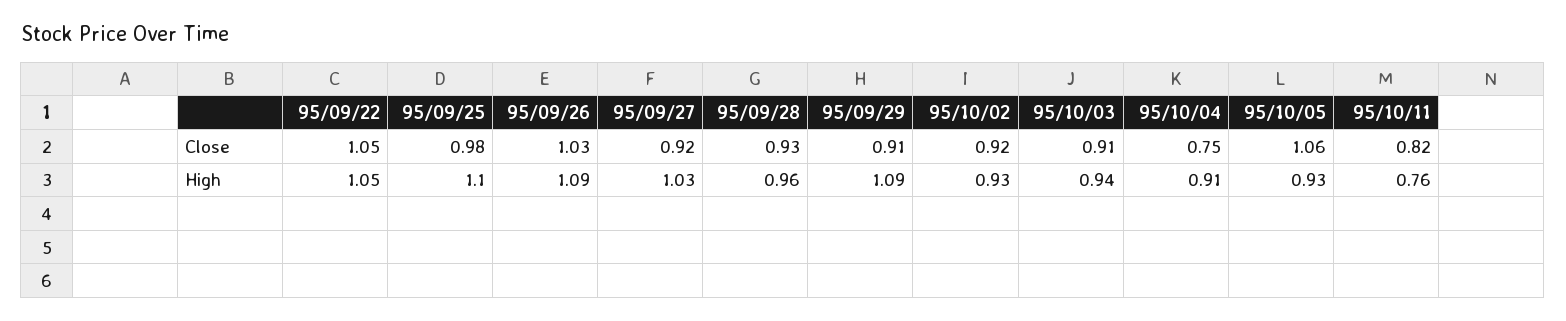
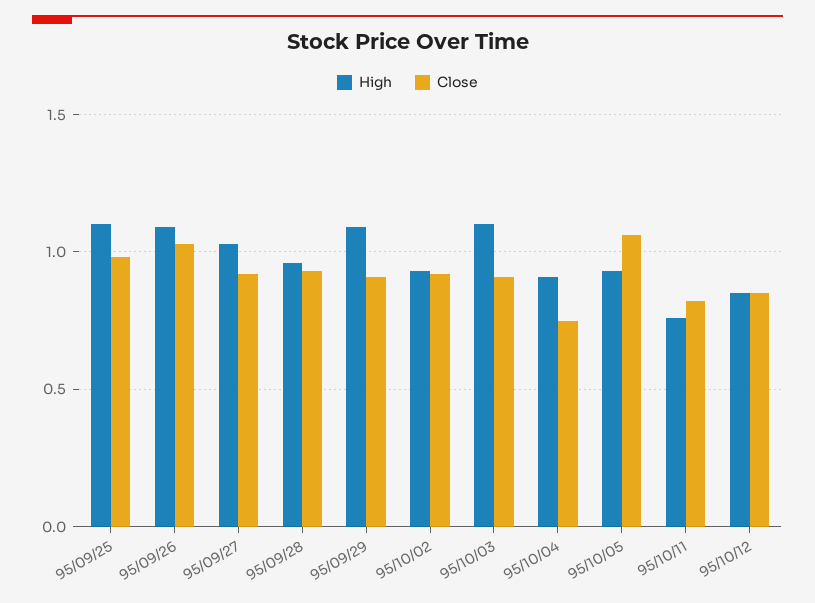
Close, 95/09/22: 1.05 -> none
High, 95/09/22: 1.05 -> none
High, 95/10/03: 0.94 -> 1.1
High, 95/10/12: none -> 0.85
Close, 95/10/12: none -> 0.85

